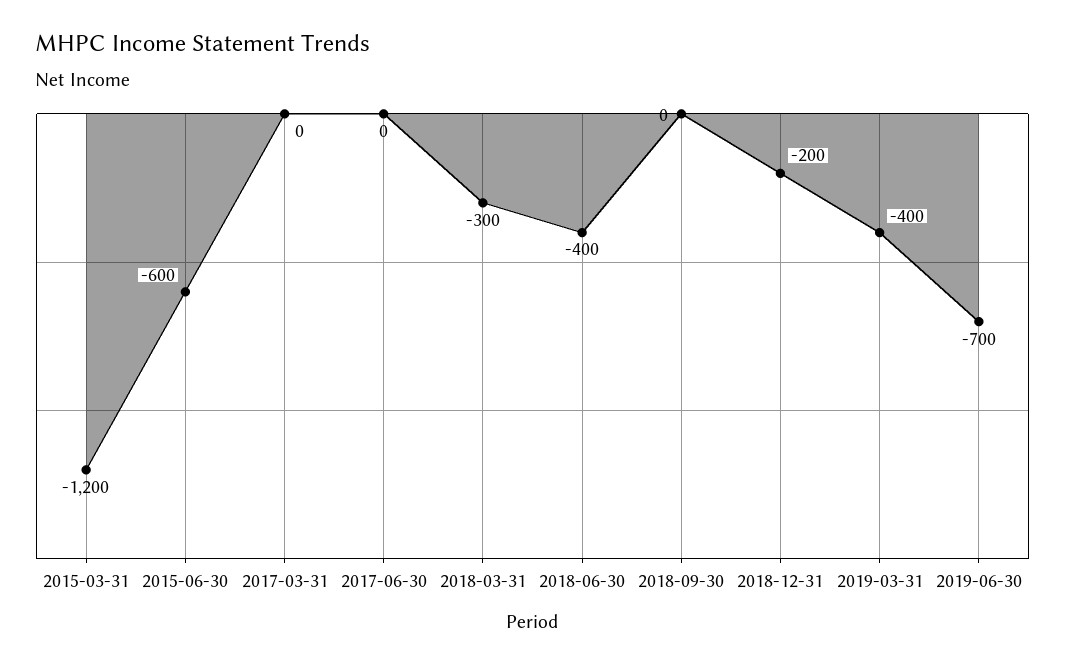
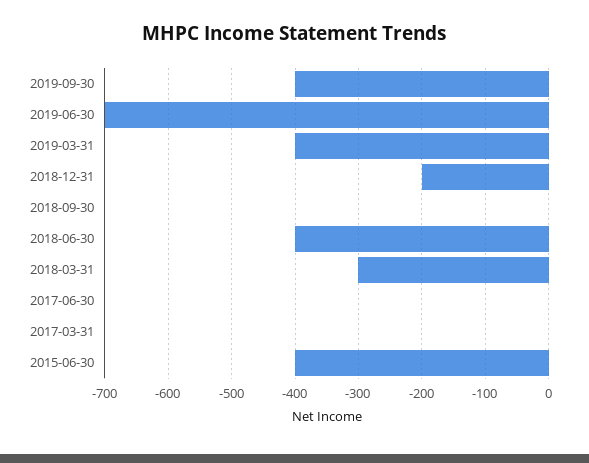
2015-03-31: -1200 -> none
2015-06-30: -600 -> -400
2019-09-30: none -> -400

